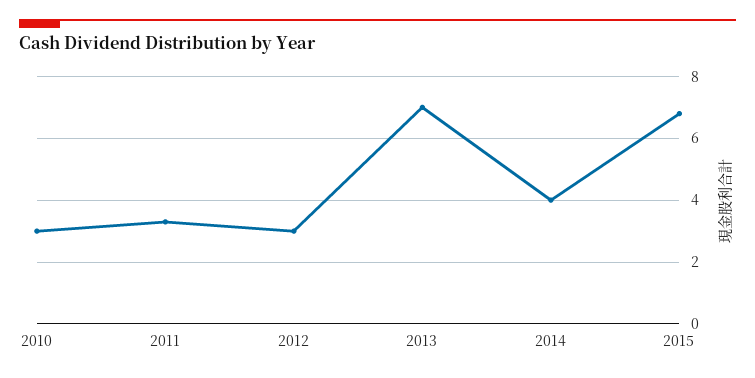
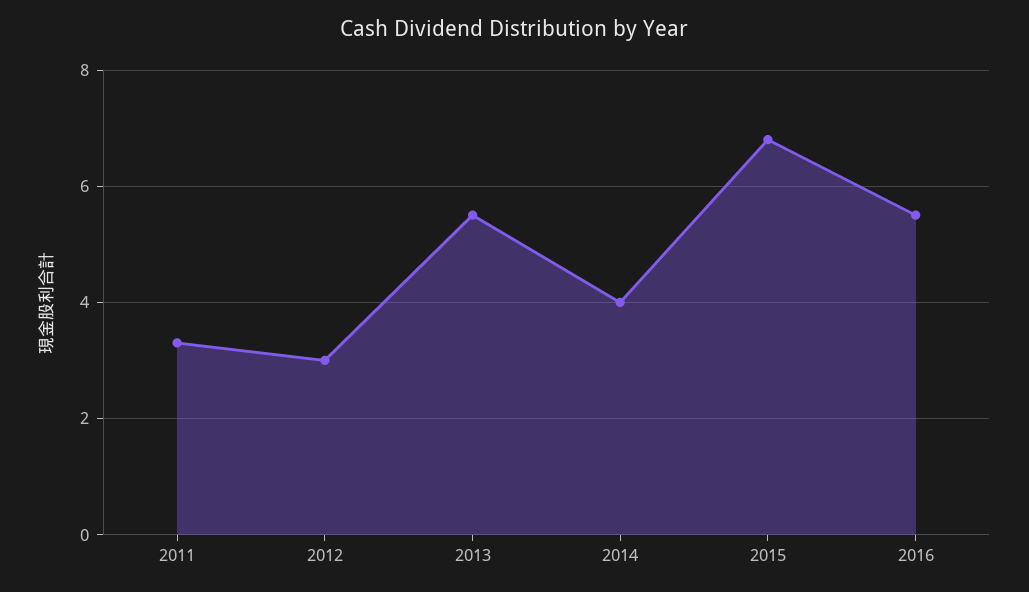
2010: 3 -> none
2013: 7 -> 5.5
2016: none -> 5.5

